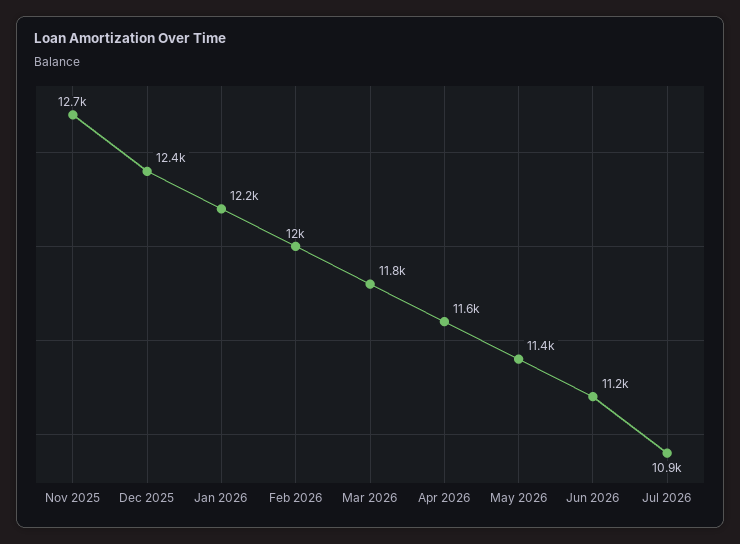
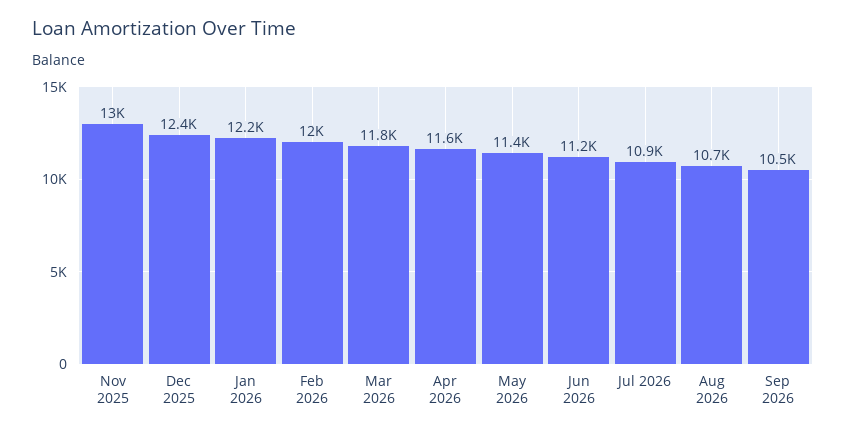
Nov 2025: 12700 -> 13000
Aug 2026: none -> 10700
Sep 2026: none -> 10500

